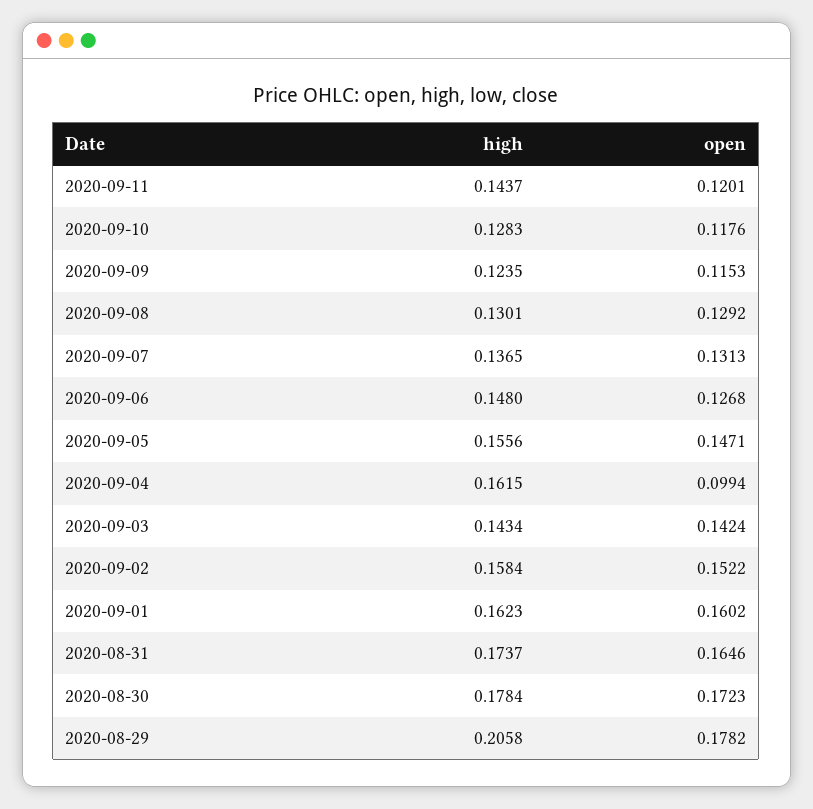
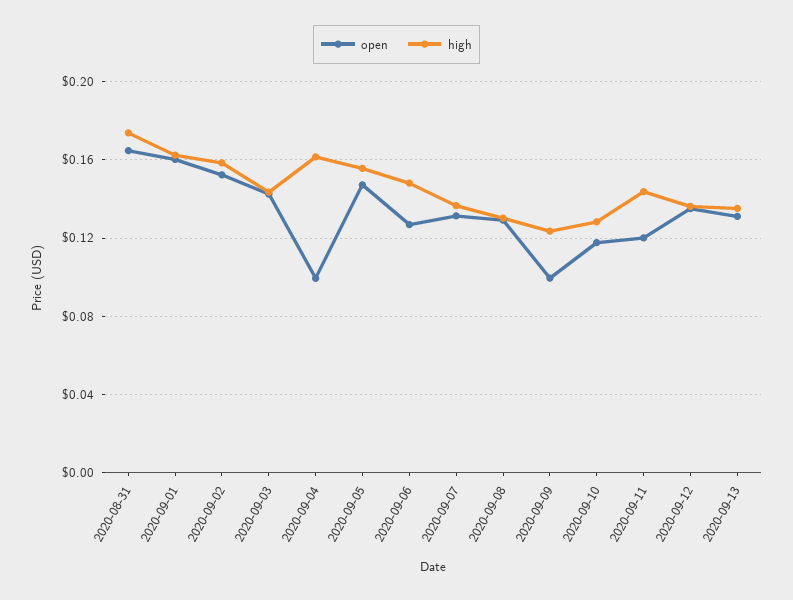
open, 2020-09-09: 0.1153 -> 0.1
high, 2020-08-30: 0.1784 -> none
open, 2020-08-30: 0.1723 -> none
high, 2020-08-29: 0.2058 -> none
open, 2020-08-29: 0.1782 -> none
open, 2020-09-12: none -> 0.135
high, 2020-09-12: none -> 0.135
open, 2020-09-13: none -> 0.13
high, 2020-09-13: none -> 0.135

